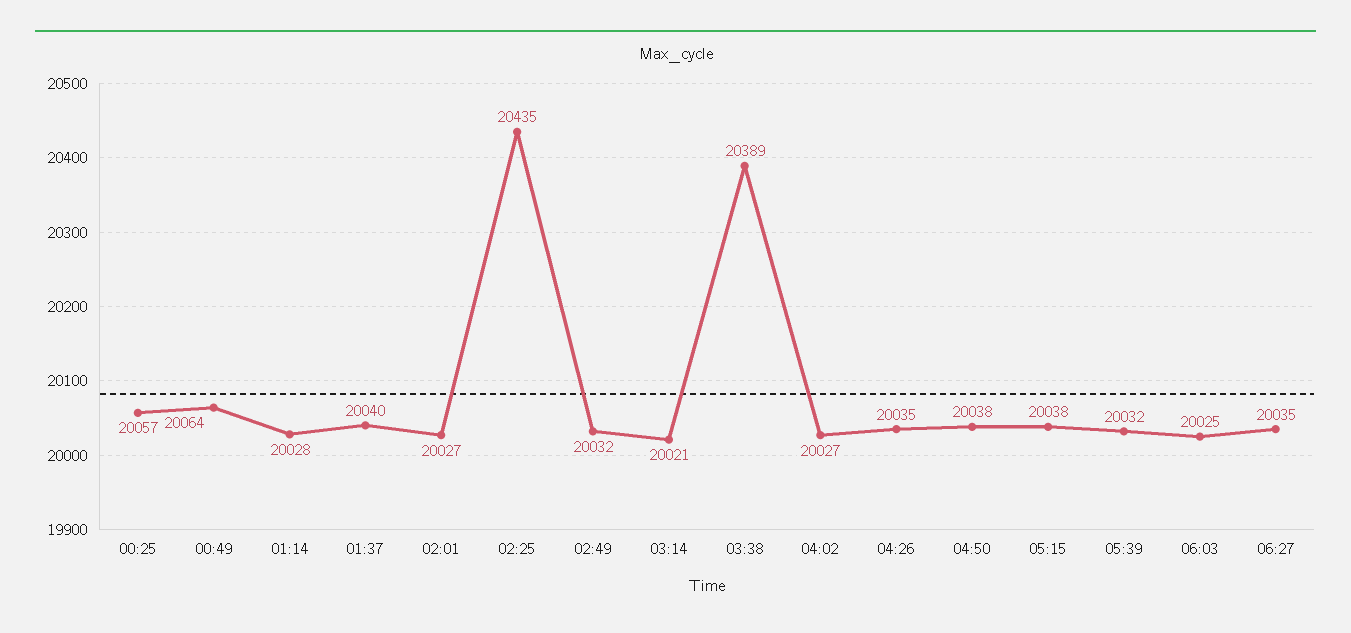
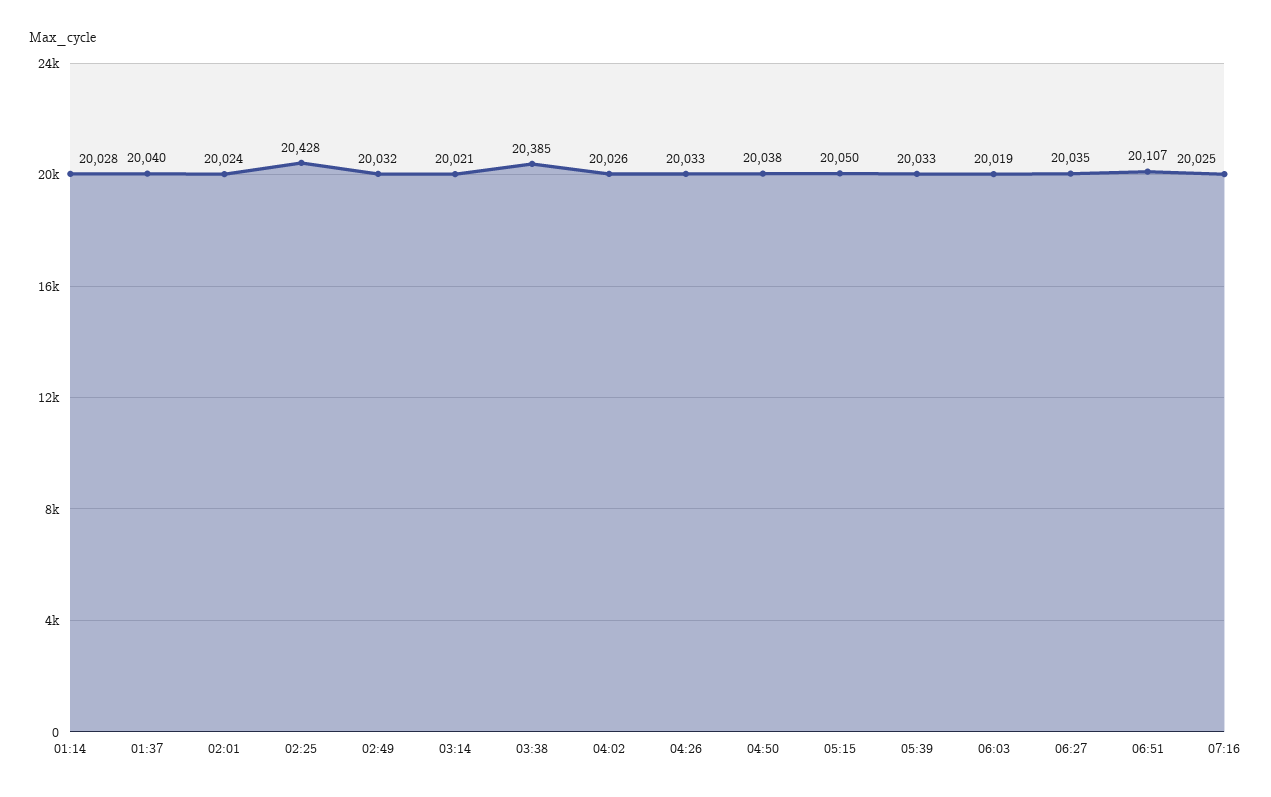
00:25: 20057 -> none
00:49: 20064 -> none
02:01: 20027 -> 20024
02:25: 20435 -> 20428
03:38: 20389 -> 20385
04:02: 20027 -> 20026
04:26: 20035 -> 20033
05:15: 20038 -> 20050
05:39: 20032 -> 20033
06:03: 20025 -> 20019
06:51: none -> 20107
07:16: none -> 20025

